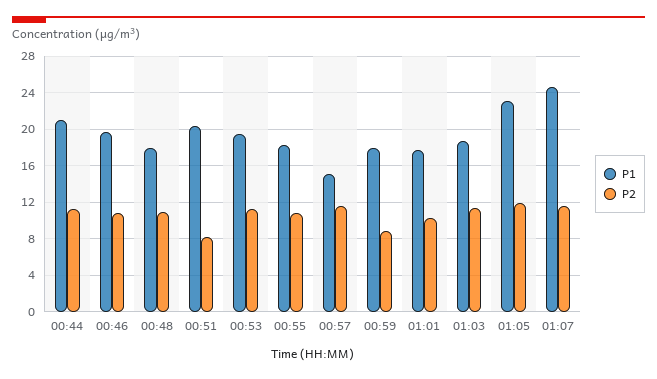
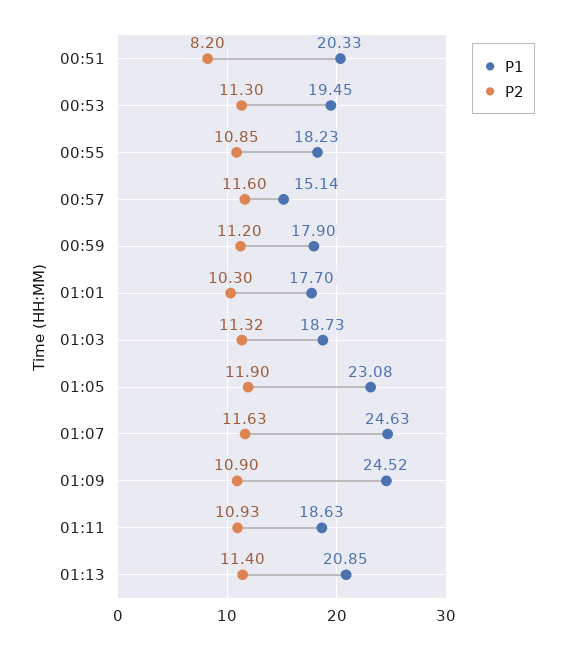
P1, 00:44: 21 -> none
P2, 00:44: 11 -> none
P1, 00:46: 20 -> none
P2, 00:46: 11 -> none
P1, 00:48: 18 -> none
P2, 00:48: 11 -> none
P2, 00:59: 9 -> 11.2
P1, 01:09: none -> 24.52
P2, 01:09: none -> 10.9
P1, 01:11: none -> 18.63
P2, 01:11: none -> 10.93
P1, 01:13: none -> 20.85
P2, 01:13: none -> 11.4

